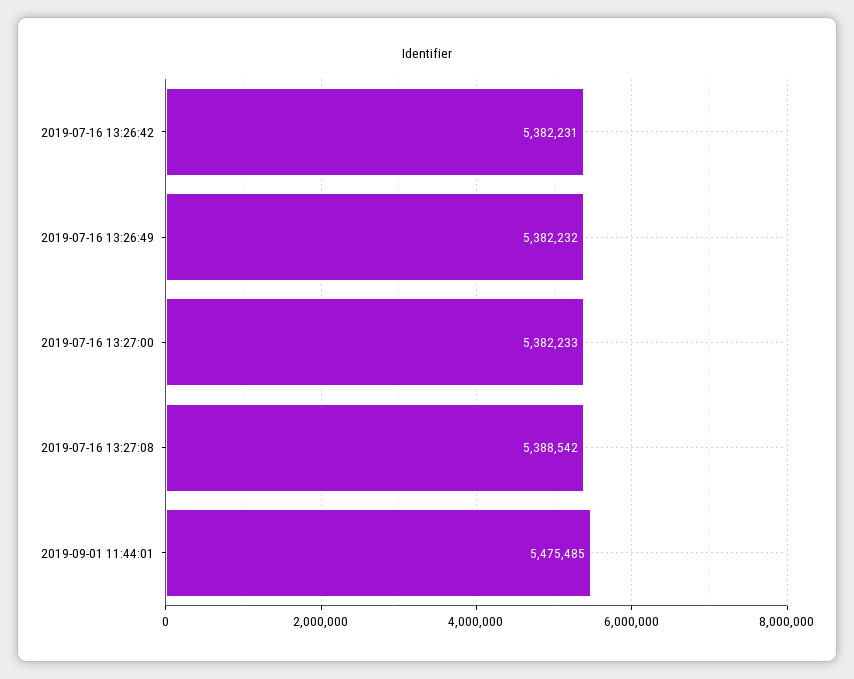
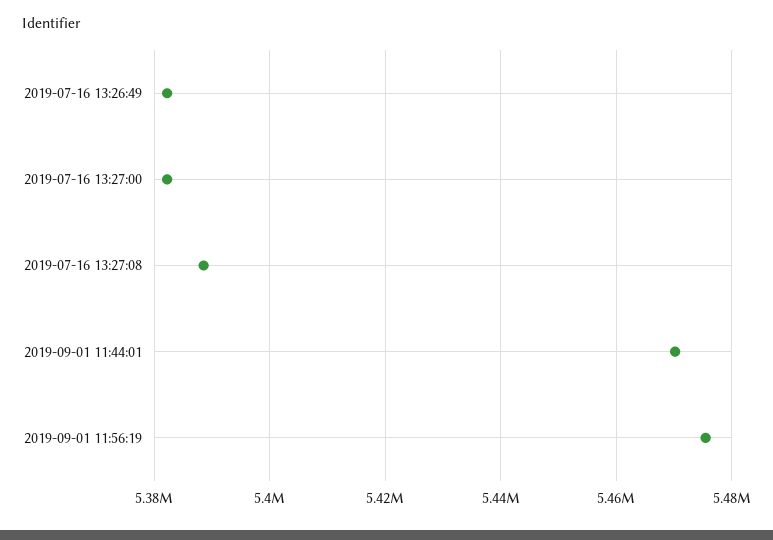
2019-07-16 13:26:42: 5382231 -> none
2019-09-01 11:44:01: 5475485 -> 5470000
2019-09-01 11:56:19: none -> 5476000

